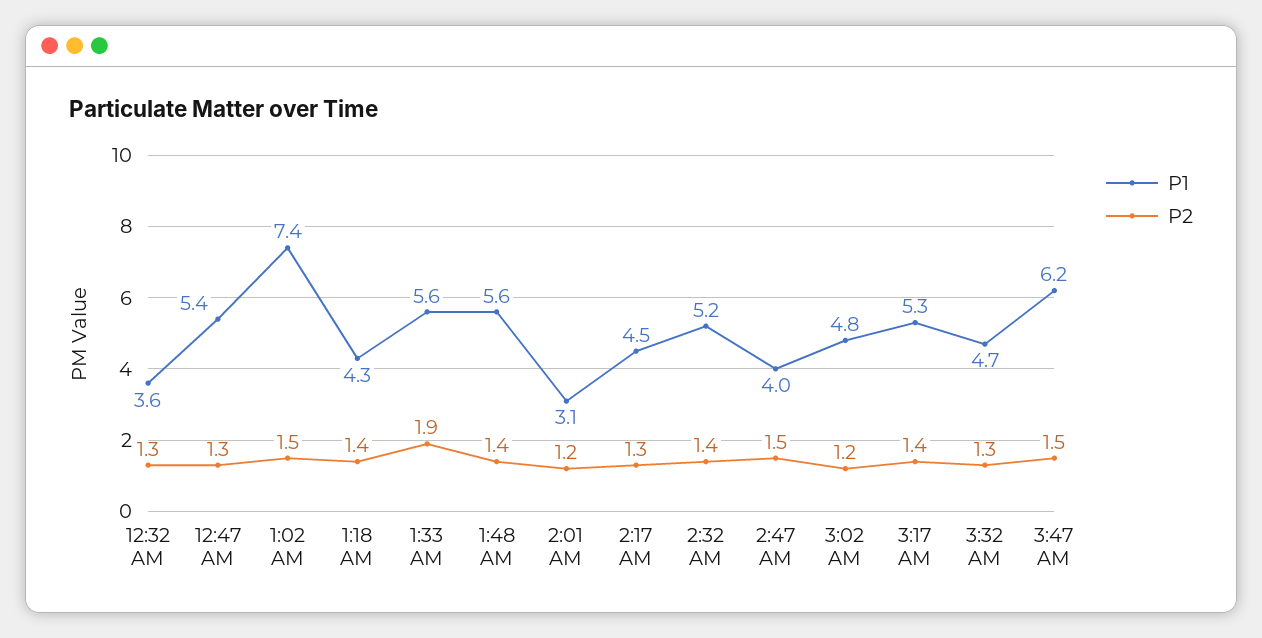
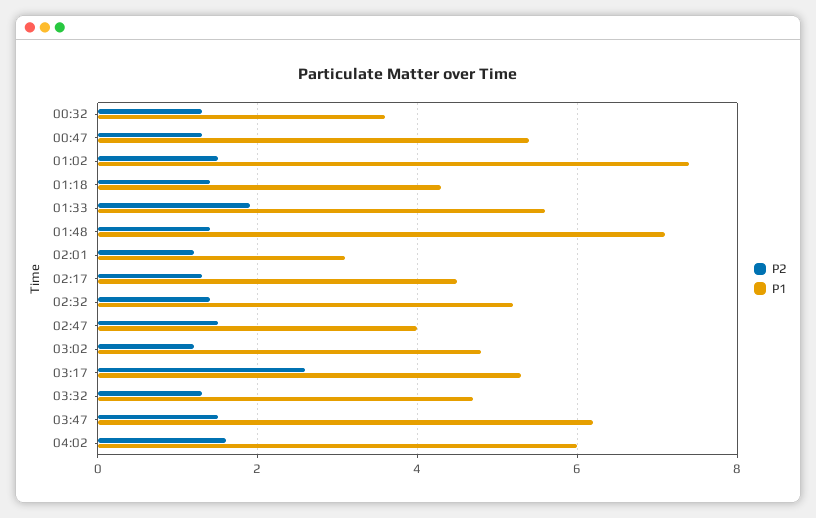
P1, 1:48 AM: 5.6 -> 7
P2, 3:17 AM: 1.4 -> 2.5
P2, 04:02: none -> 1.5
P1, 04:02: none -> 6

